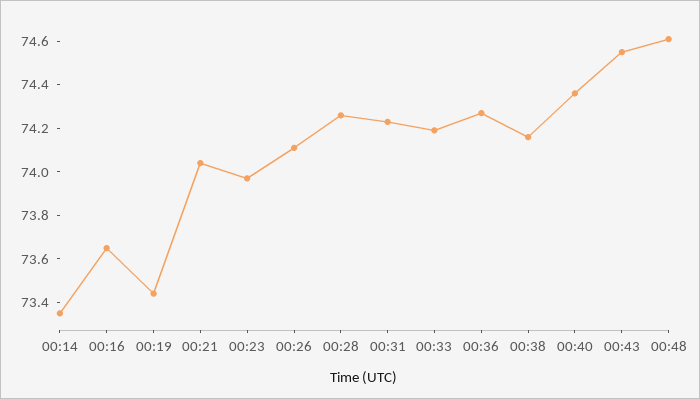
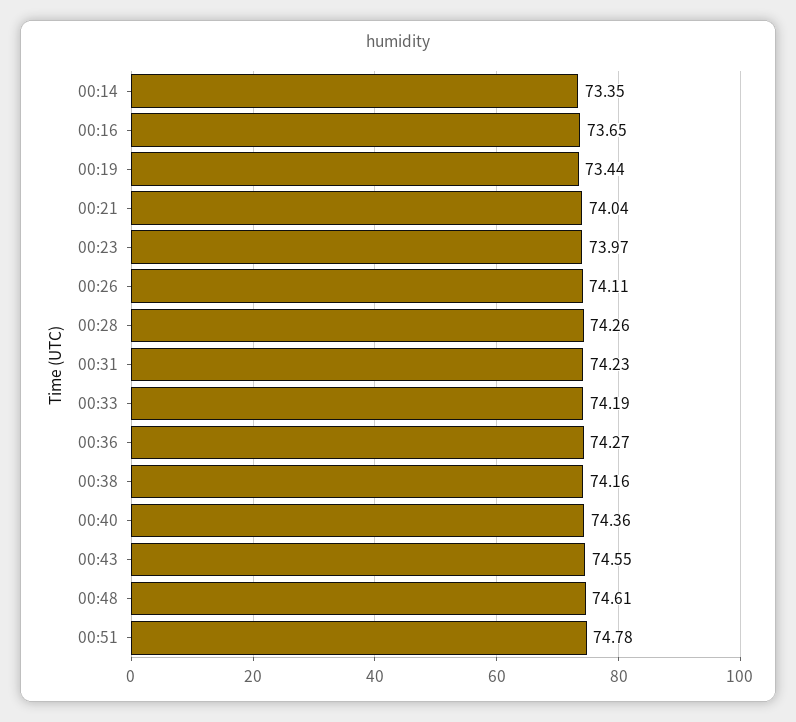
00:51: none -> 74.78

